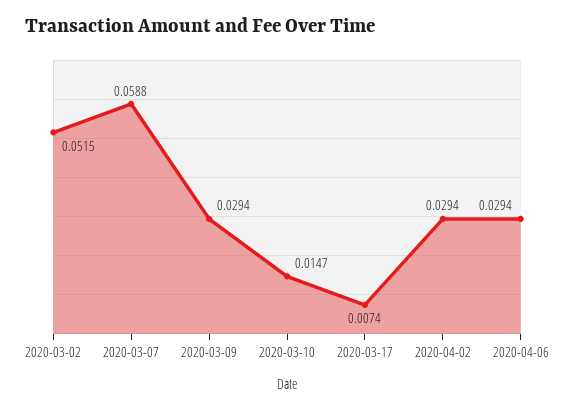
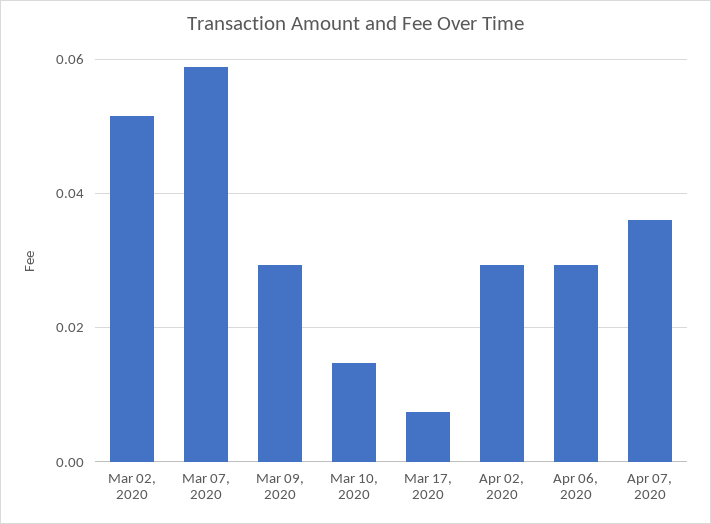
Apr 07, 2020: none -> 0.036

